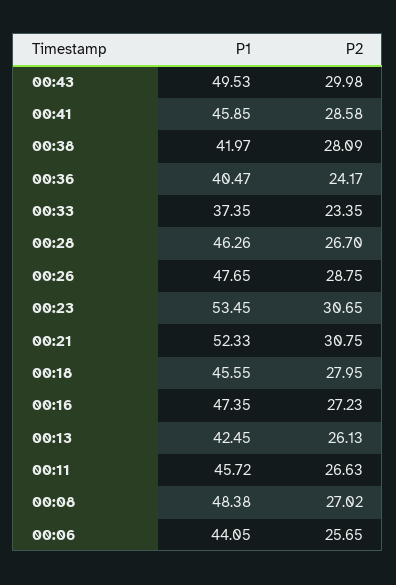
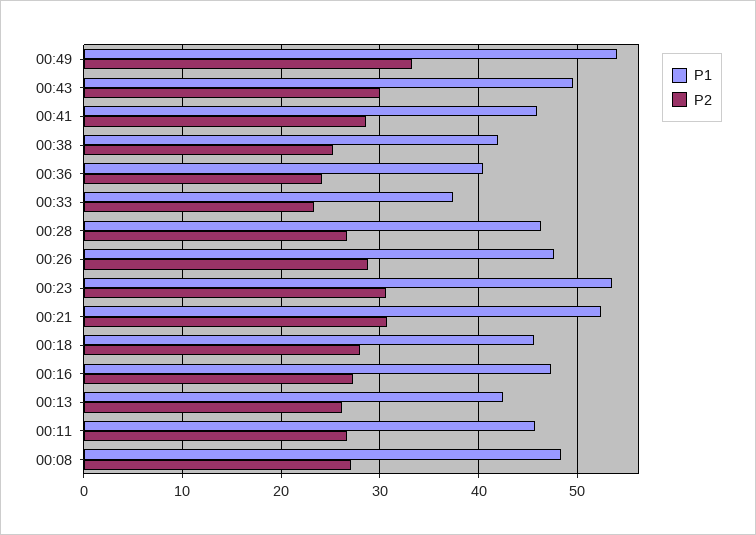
P2, 00:38: 28.09 -> 25
P1, 00:06: 44.05 -> none
P2, 00:06: 25.65 -> none
P1, 00:49: none -> 54
P2, 00:49: none -> 33

